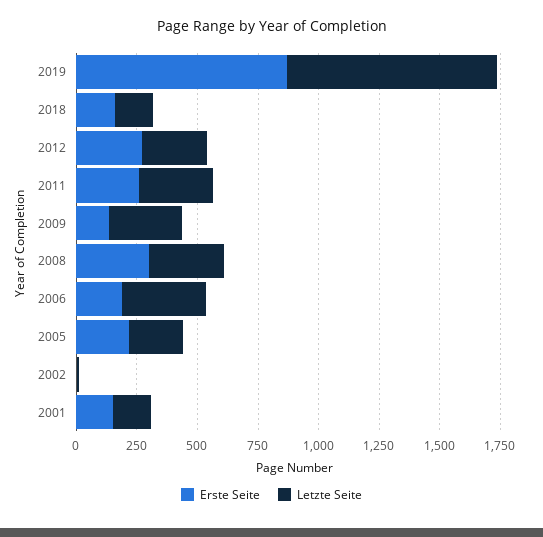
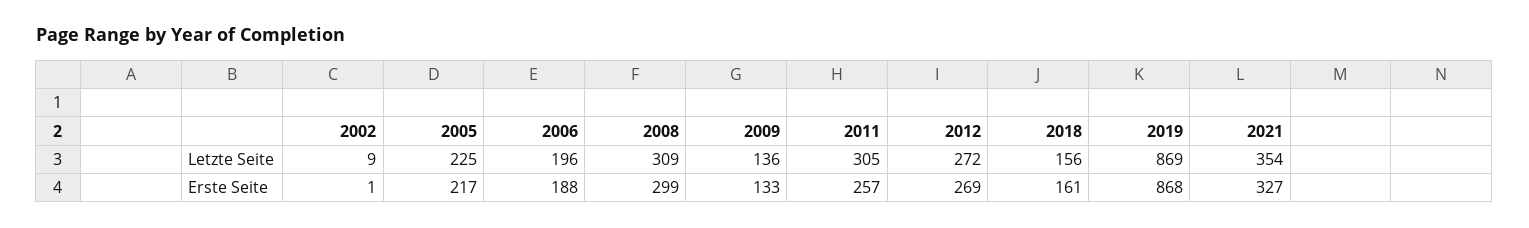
Letzte Seite, 2009: 300 -> 136
Letzte Seite, 2006: 350 -> 196
Erste Seite, 2001: 150 -> none
Letzte Seite, 2001: 150 -> none
Letzte Seite, 2021: none -> 354
Erste Seite, 2021: none -> 327

